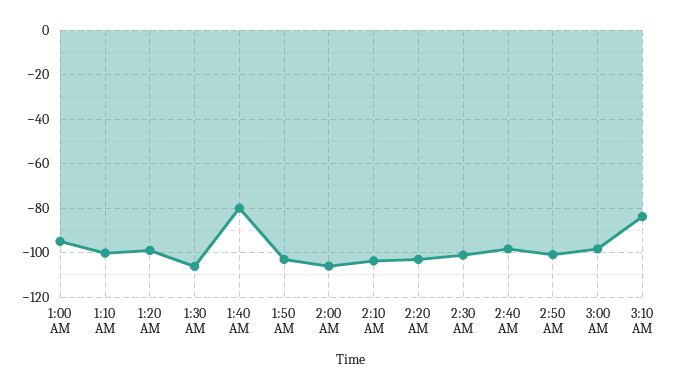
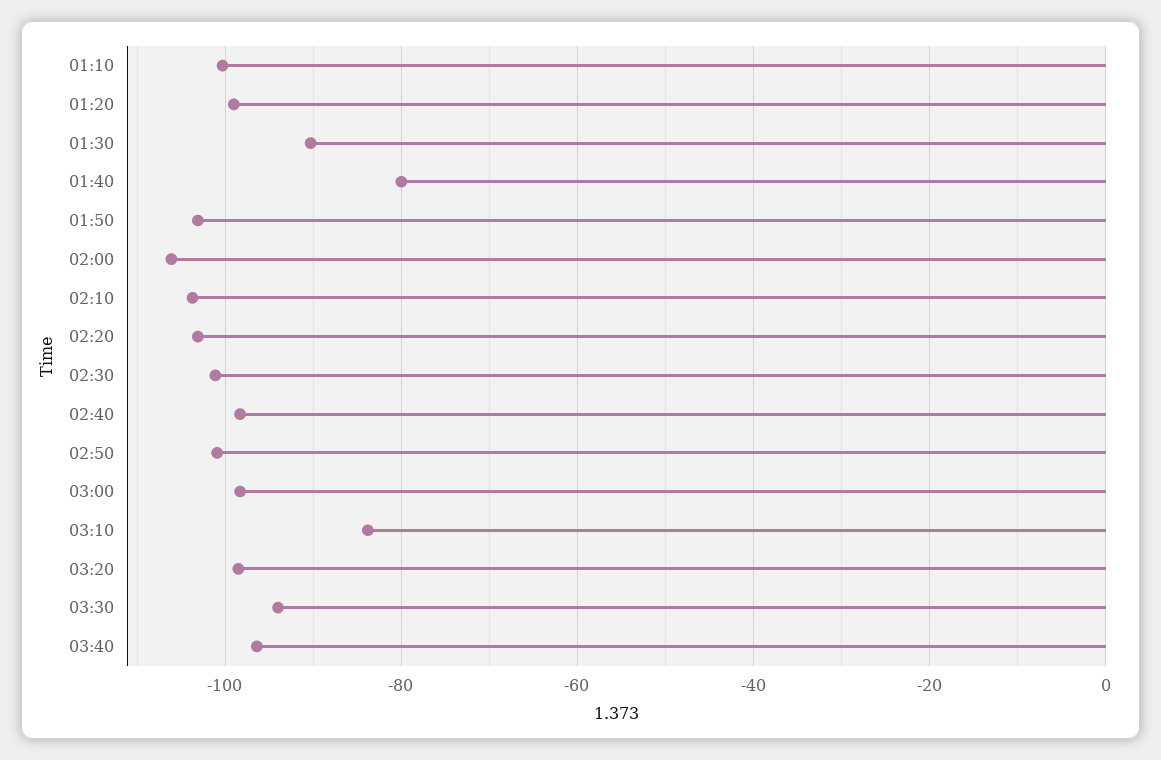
1:00 AM: -95 -> none
1:30 AM: -105 -> -90
03:20: none -> -98
03:30: none -> -94
03:40: none -> -96

